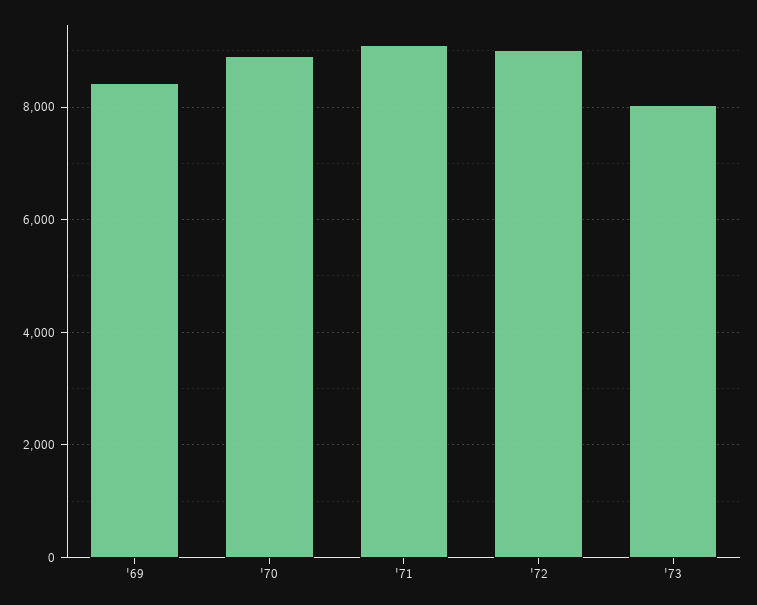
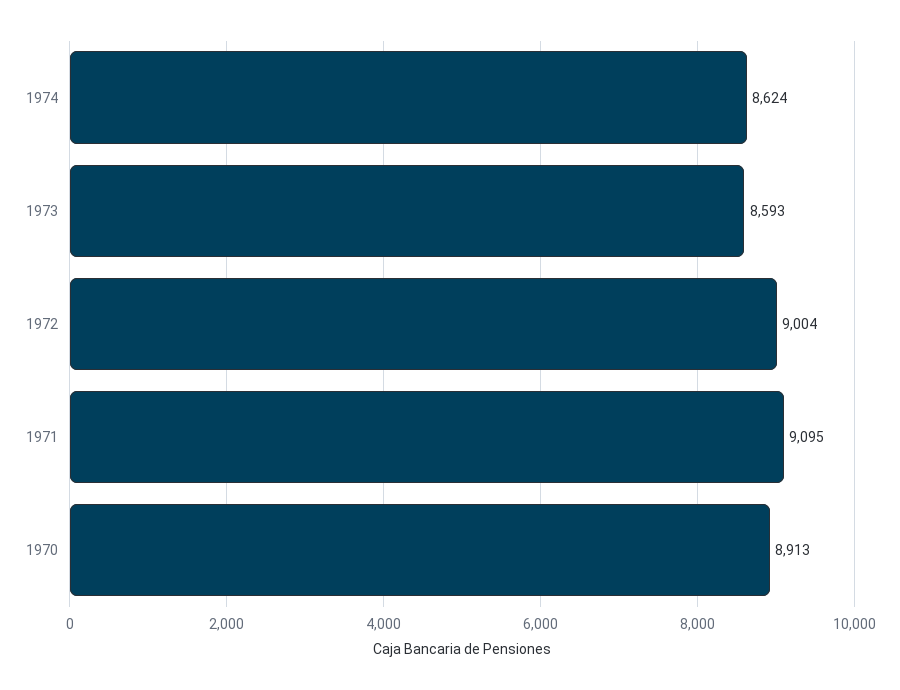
'69: 8400 -> none
'73: 8000 -> 8593
1974: none -> 8624

